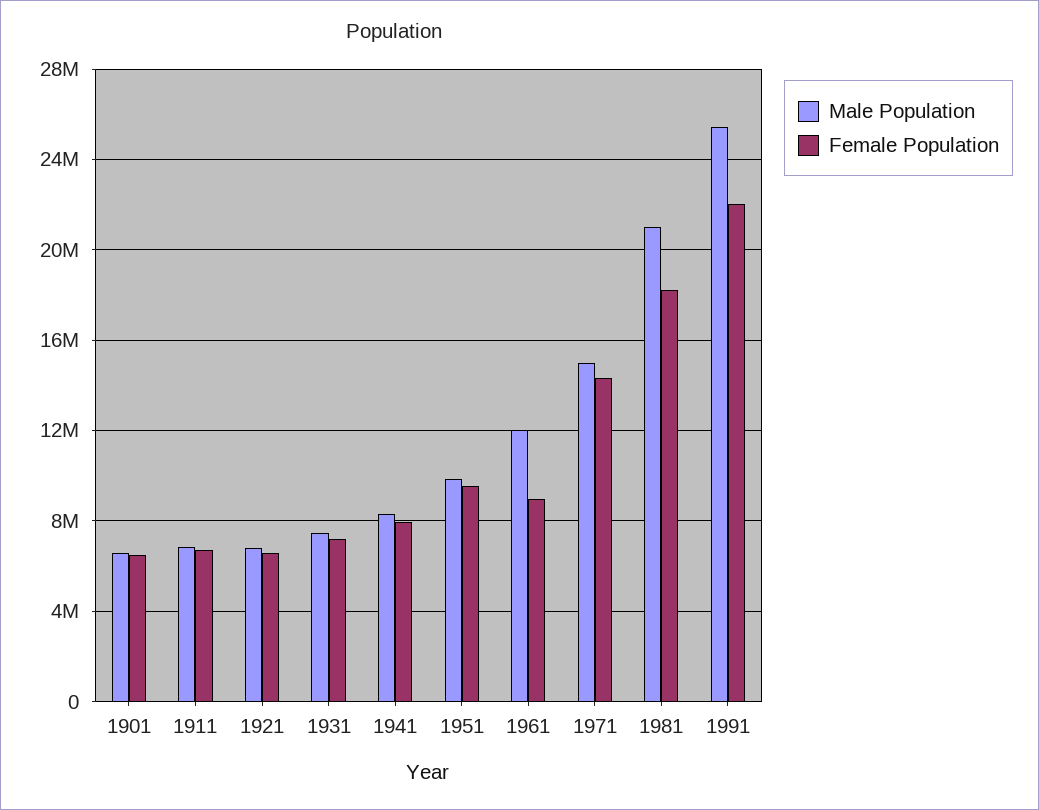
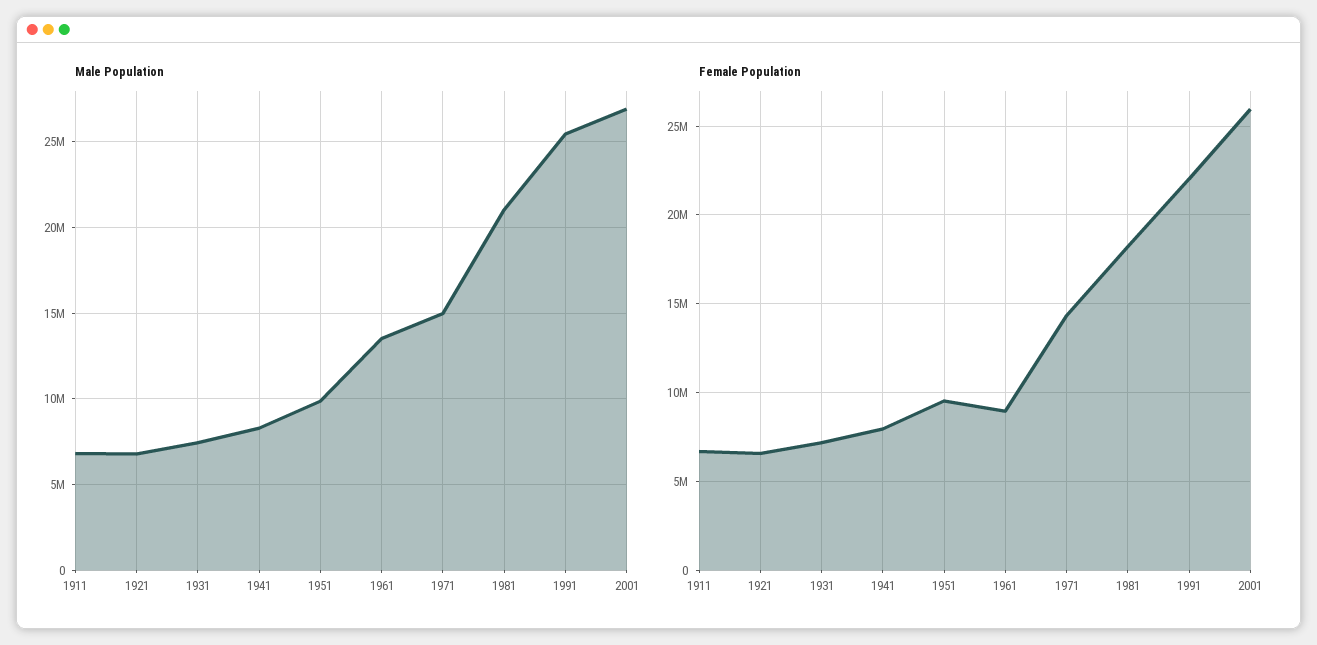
Male Population, 1901: 6500000 -> none
Female Population, 1901: 6500000 -> none
Male Population, 1961: 12000000 -> 13500000
Male Population, 2001: none -> 27000000
Female Population, 2001: none -> 26000000

